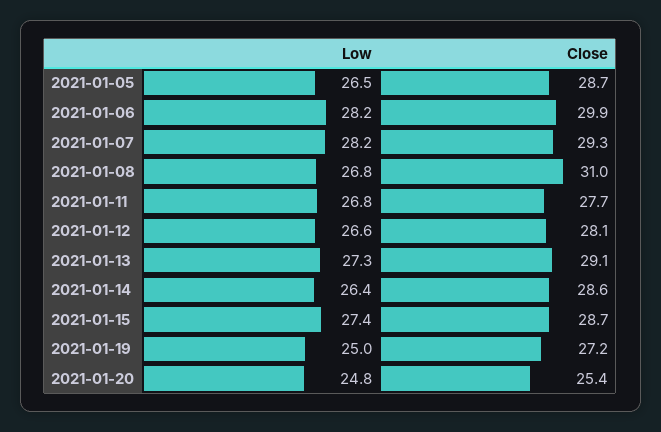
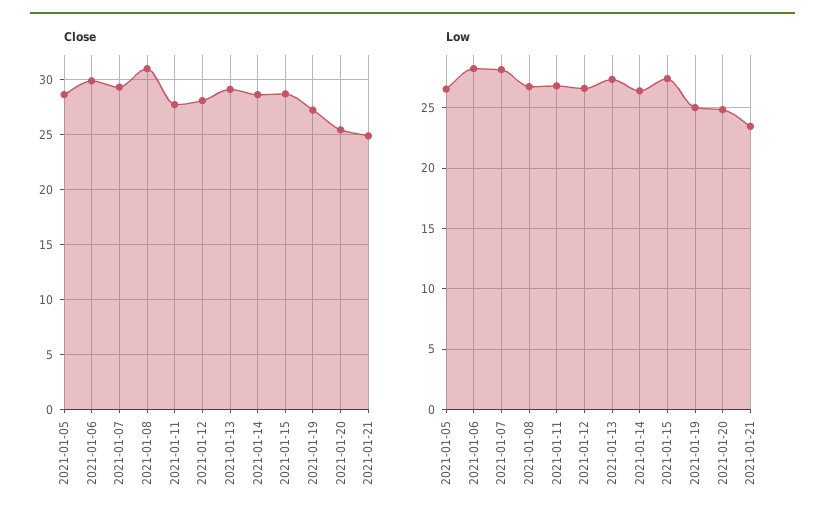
Close, 2021-01-21: none -> 25
Low, 2021-01-21: none -> 23.5

